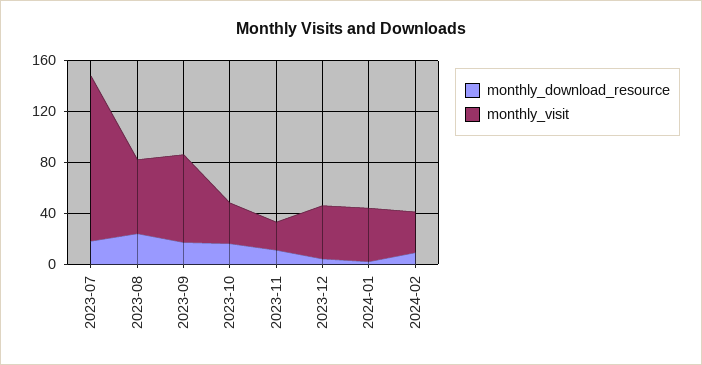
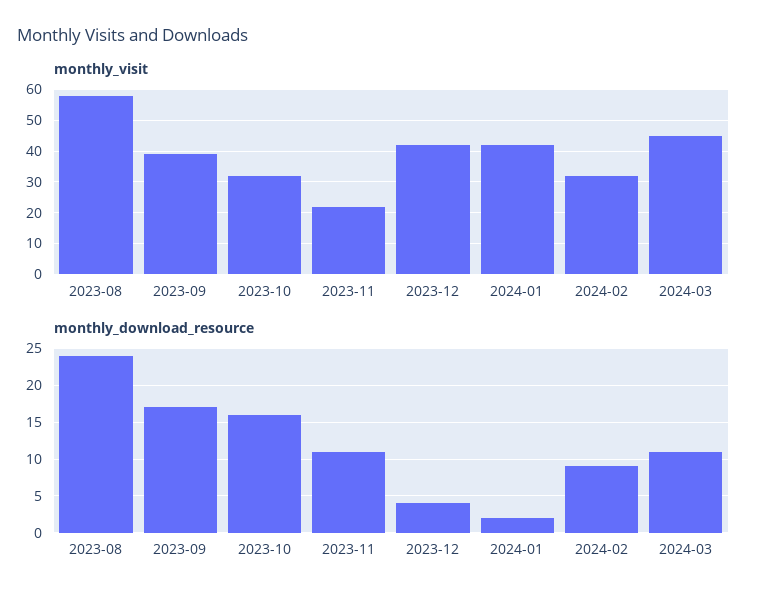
monthly_download_resource, 2023-07: 20 -> none
monthly_visit, 2023-07: 130 -> none
monthly_visit, 2023-09: 70 -> 40
monthly_visit, 2024-03: none -> 45
monthly_download_resource, 2024-03: none -> 11

